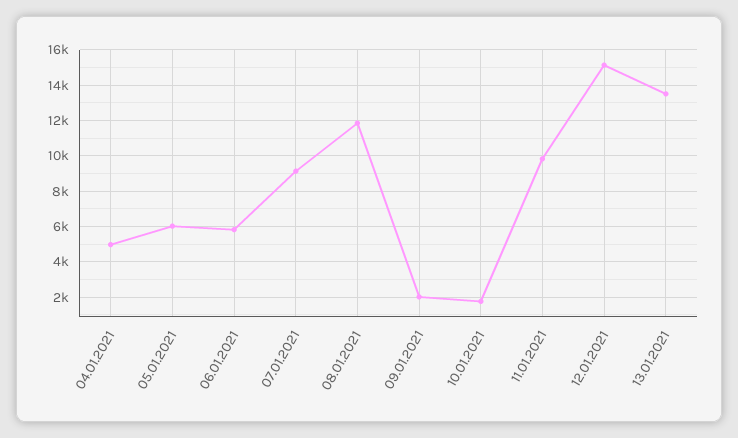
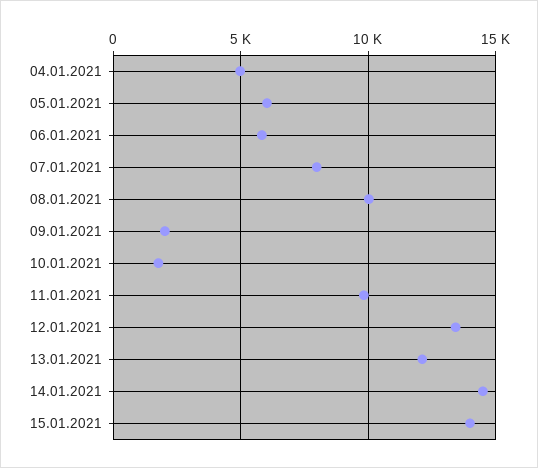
07.01.2021: 9000 -> 8000
08.01.2021: 12000 -> 10000
12.01.2021: 15000 -> 13500
13.01.2021: 13500 -> 12000
14.01.2021: none -> 14500
15.01.2021: none -> 14000

